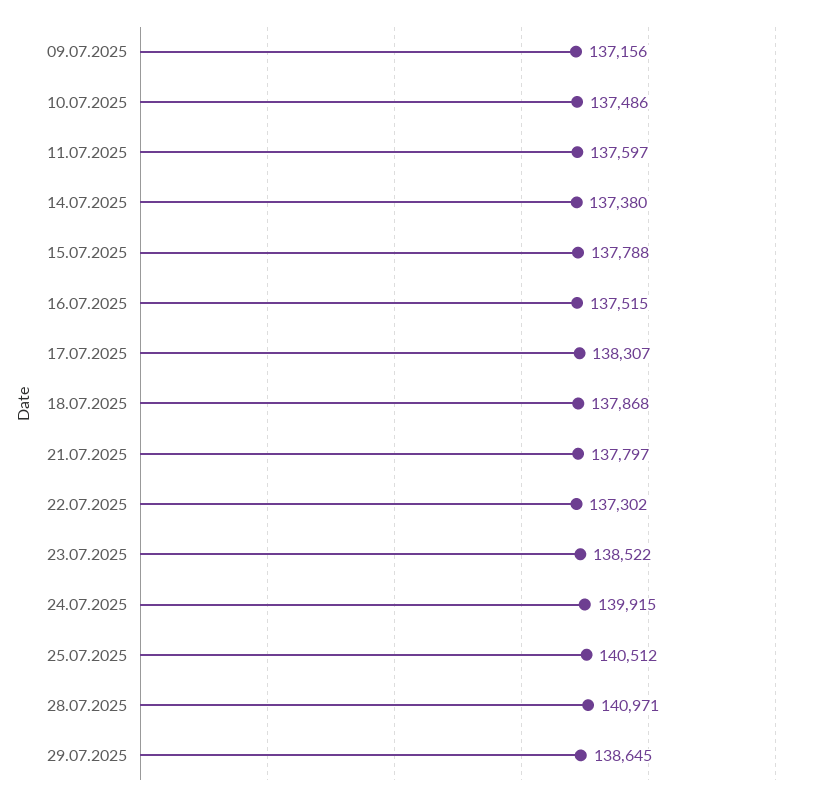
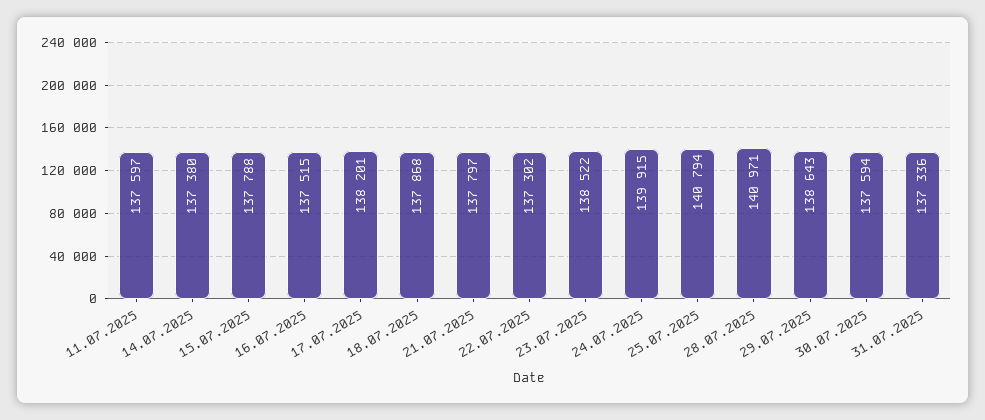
09.07.2025: 137156 -> none
10.07.2025: 137486 -> none
17.07.2025: 138307 -> 138201
25.07.2025: 140512 -> 140794
29.07.2025: 138645 -> 138643
30.07.2025: none -> 137594
31.07.2025: none -> 137336

